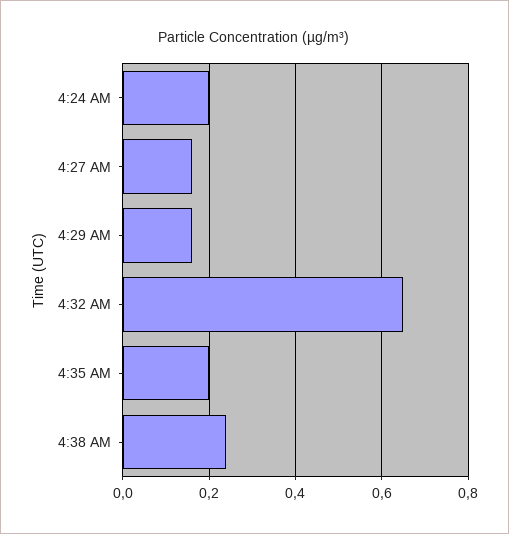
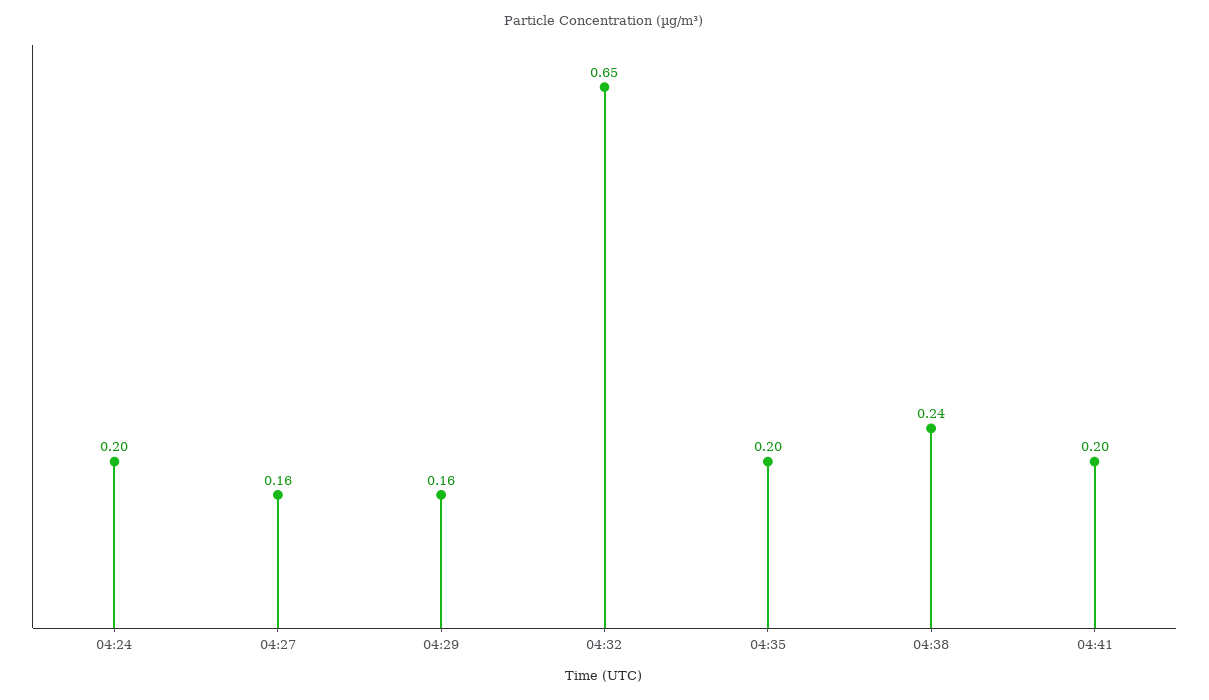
04:41: none -> 0.2

